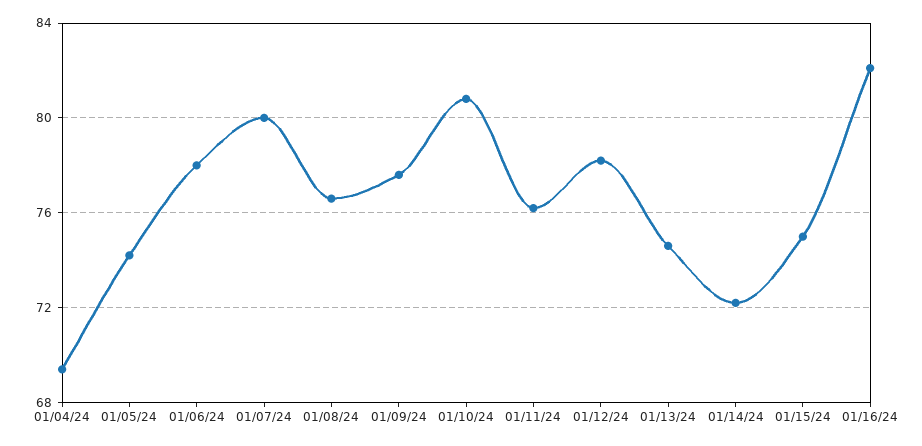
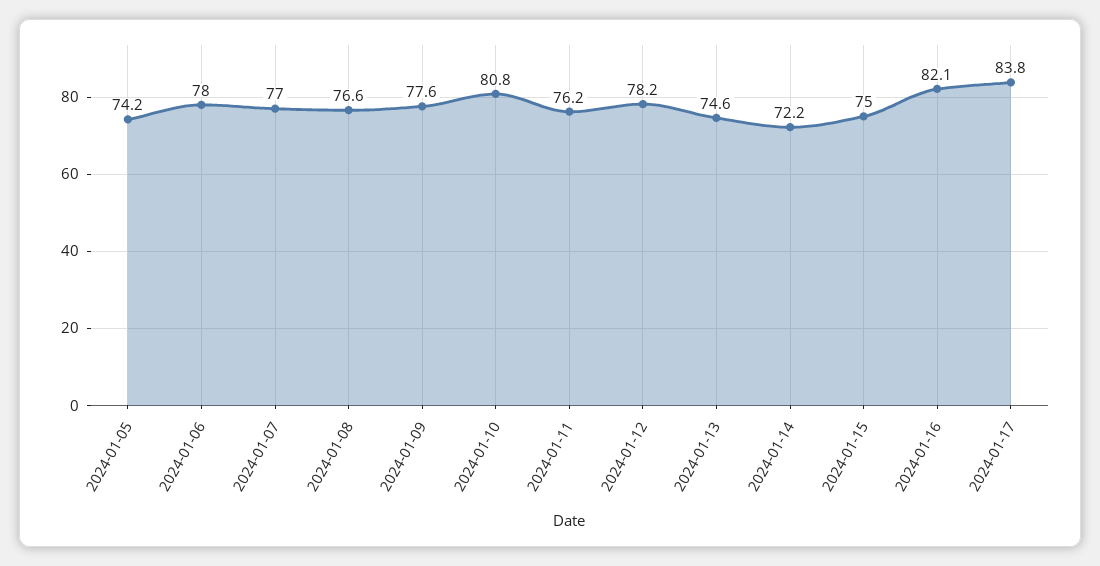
01/04/24: 69.5 -> none
01/07/24: 80 -> 77
2024-01-17: none -> 83.8

